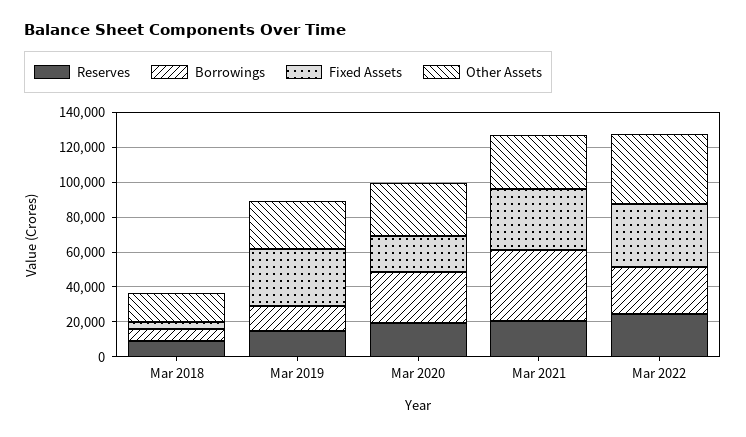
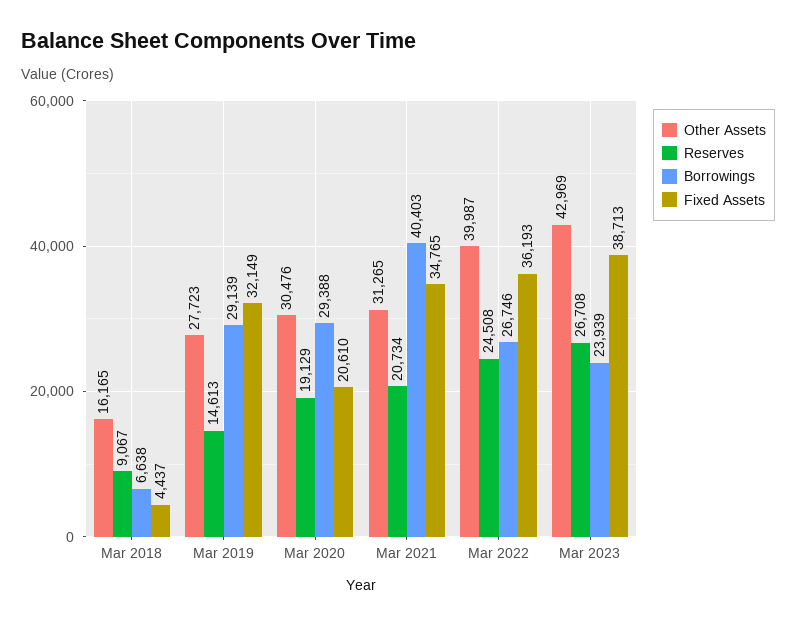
Borrowings, Mar 2019: 15000 -> 29139
Other Assets, Mar 2023: none -> 42969
Reserves, Mar 2023: none -> 26708
Borrowings, Mar 2023: none -> 23939
Fixed Assets, Mar 2023: none -> 38713

